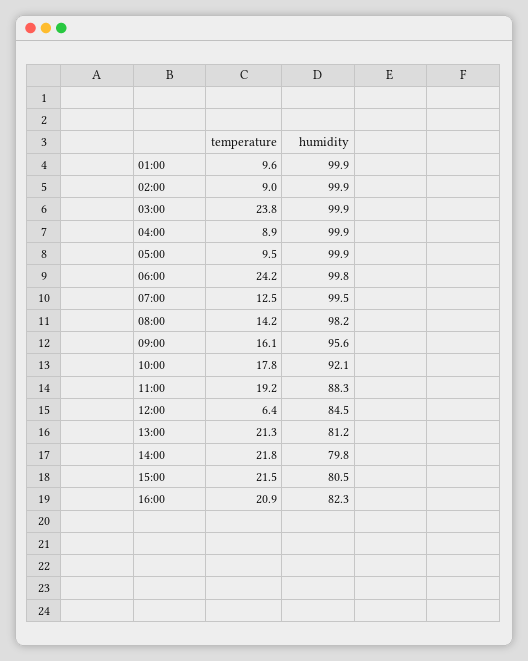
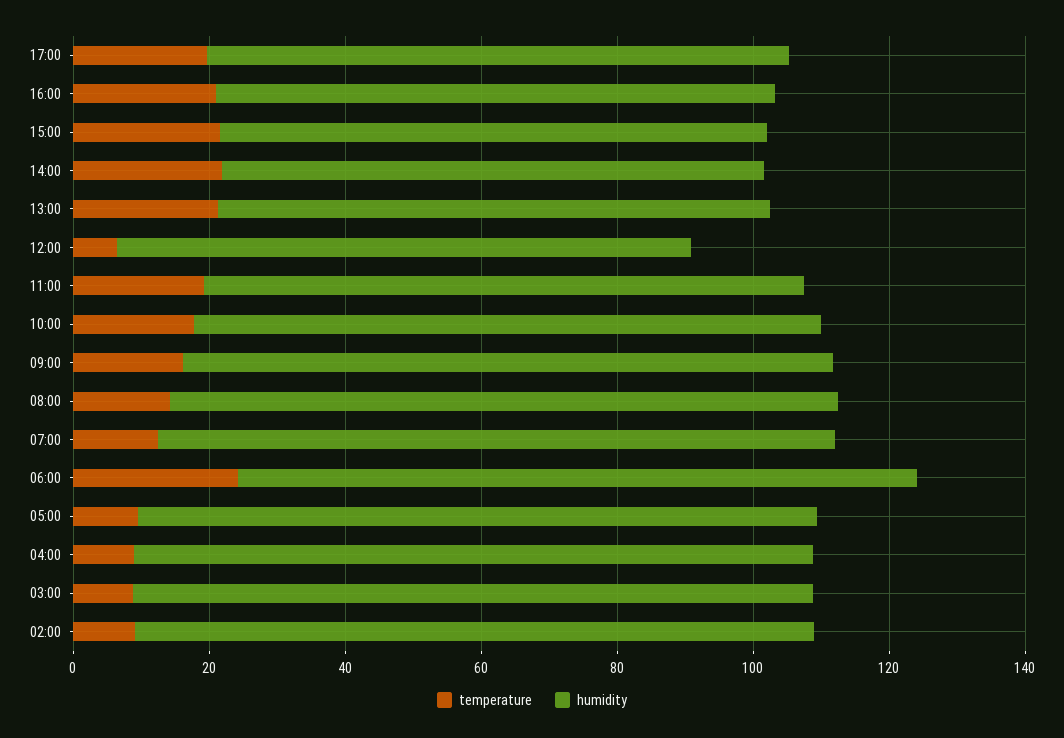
temperature, 01:00: 9.6 -> none
humidity, 01:00: 99.9 -> none
temperature, 03:00: 23.8 -> 10
temperature, 17:00: none -> 20
humidity, 17:00: none -> 85

